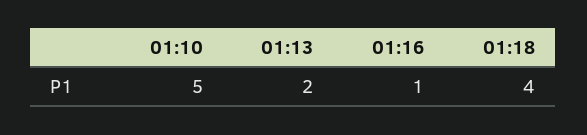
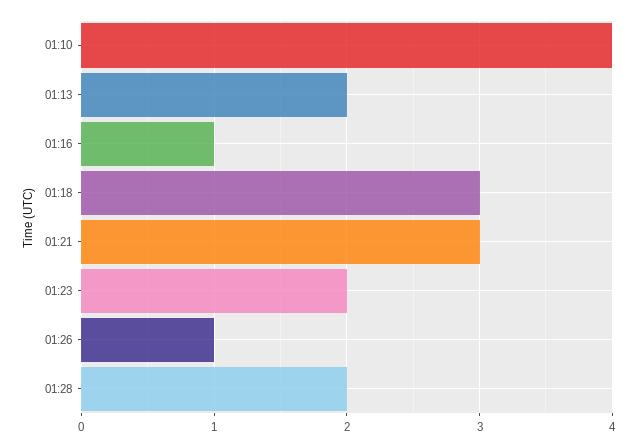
01:10: 5 -> 4
01:18: 4 -> 3
01:21: none -> 3
01:23: none -> 2
01:26: none -> 1
01:28: none -> 2

